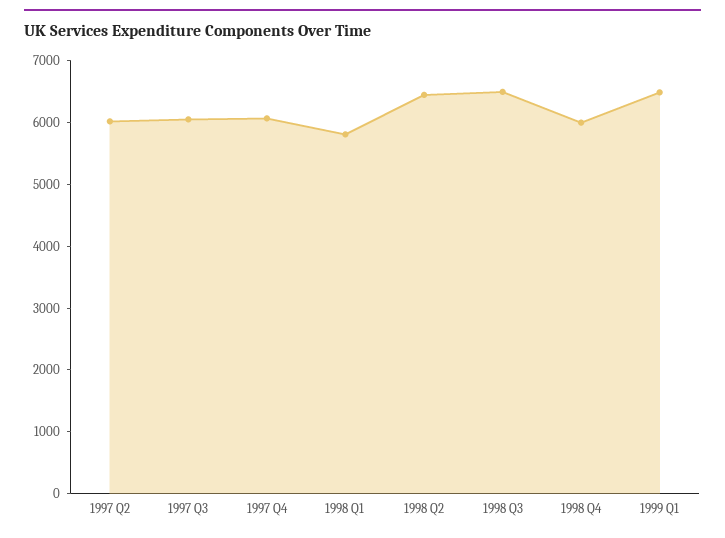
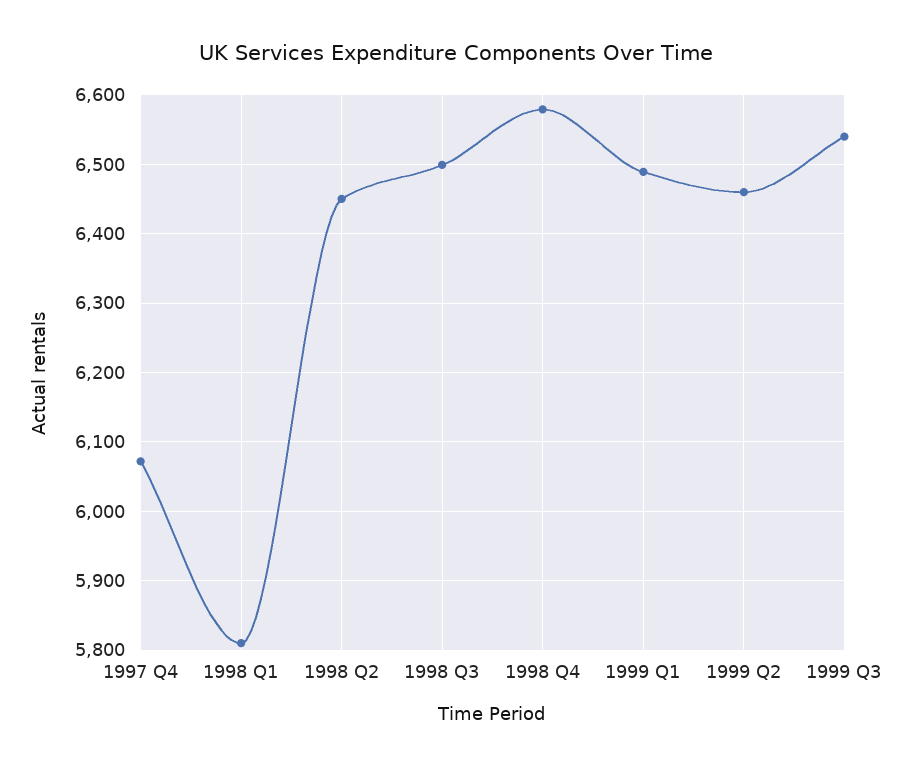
1997 Q2: 6000 -> none
1997 Q3: 6000 -> none
1998 Q4: 6000 -> 6580
1999 Q2: none -> 6460
1999 Q3: none -> 6540

